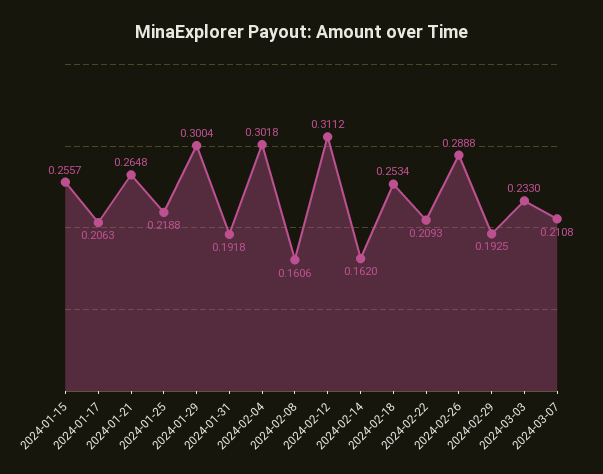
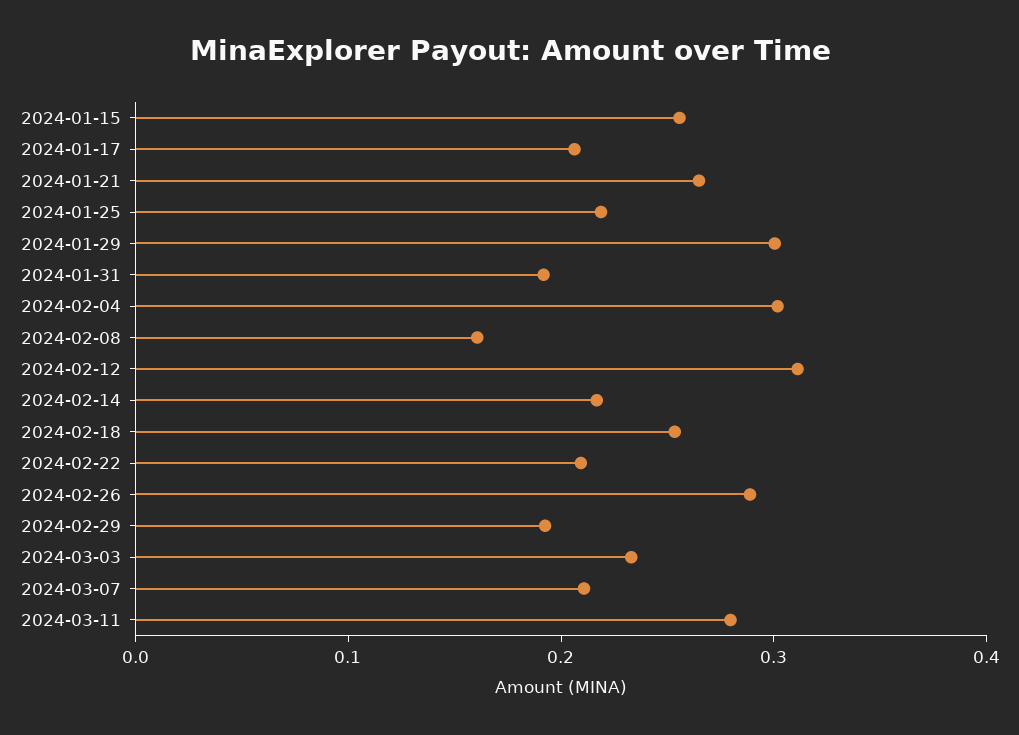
2024-02-14: 0.162 -> 0.22
2024-03-11: none -> 0.28

